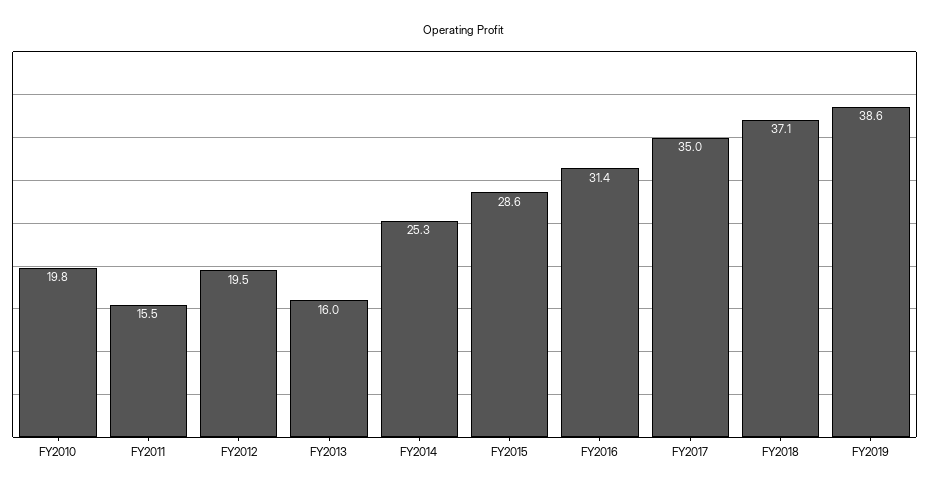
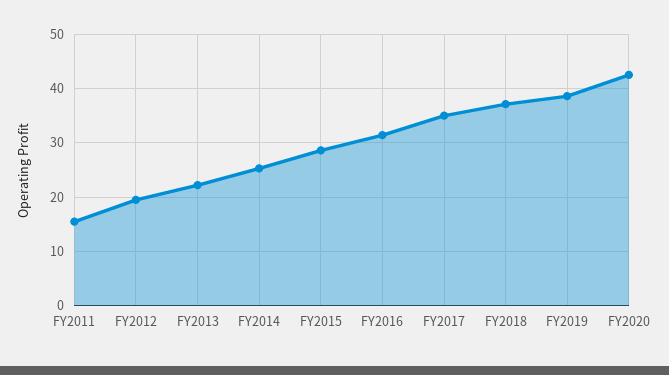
FY2010: 19.8 -> none
FY2013: 16 -> 22
FY2020: none -> 42

